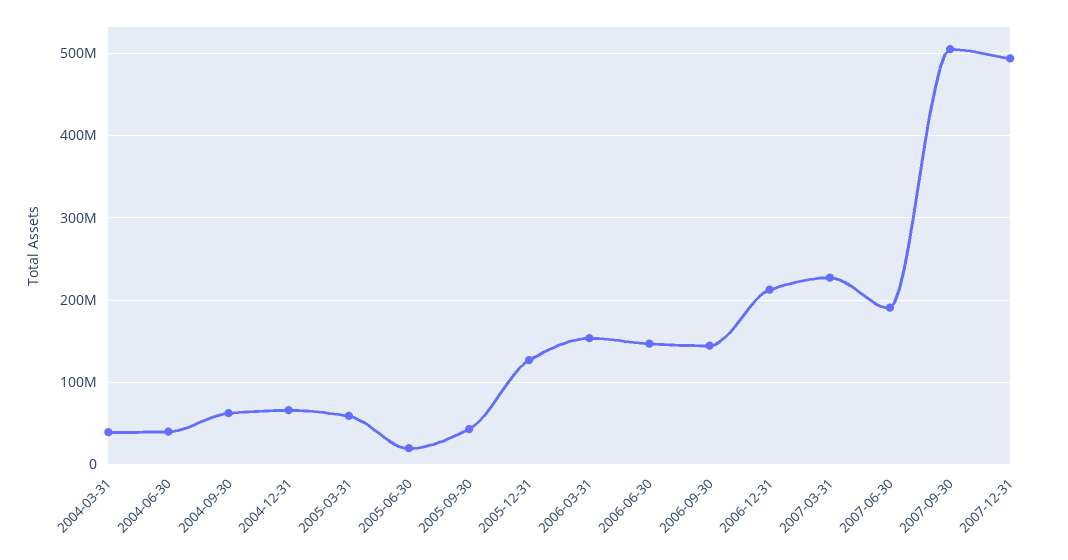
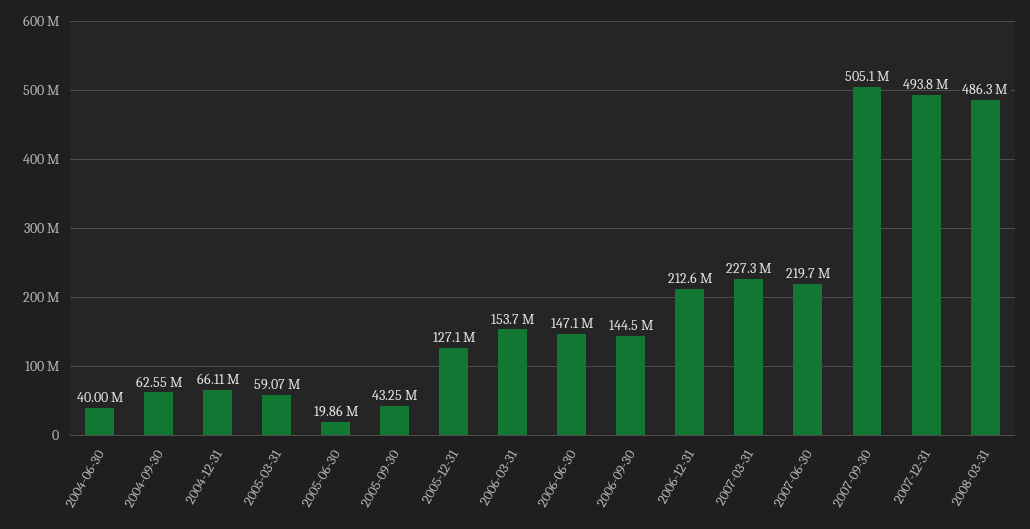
2004-03-31: 40000000 -> none
2007-06-30: 190000000 -> 219700000
2008-03-31: none -> 486300000

